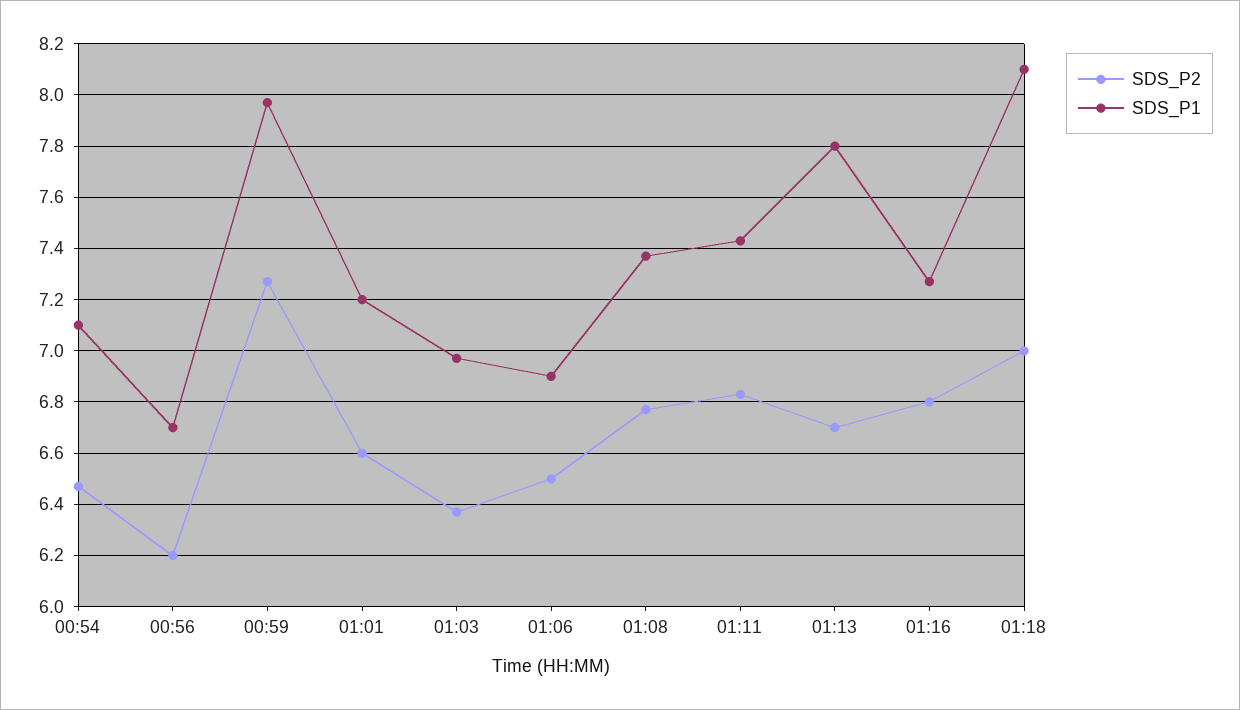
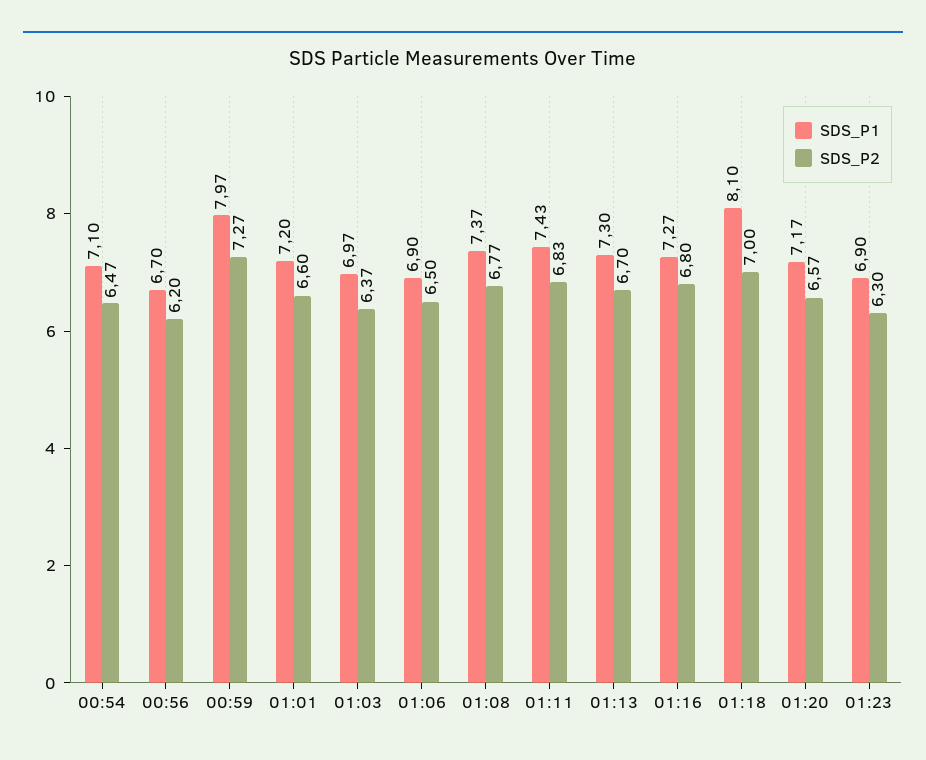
SDS_P1, 01:13: 7.8 -> 7.3
SDS_P1, 01:20: none -> 7.17
SDS_P2, 01:20: none -> 6.57
SDS_P1, 01:23: none -> 6.9
SDS_P2, 01:23: none -> 6.3

